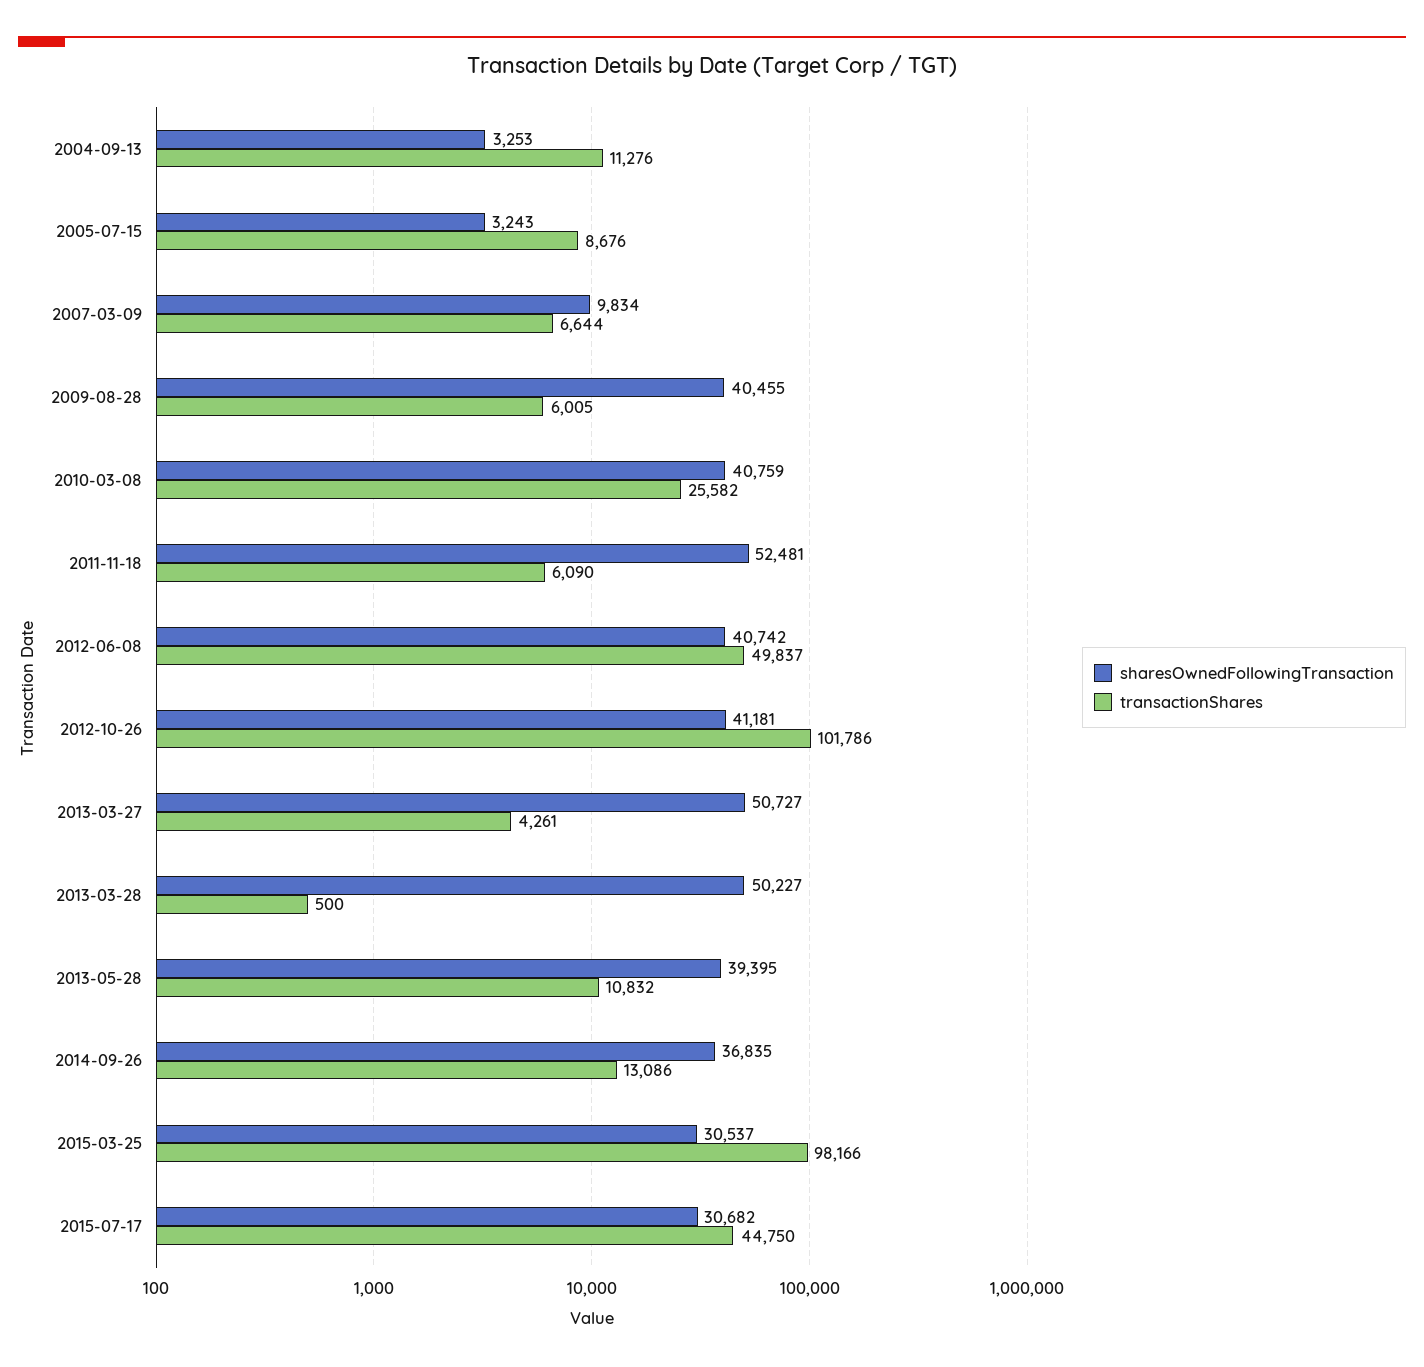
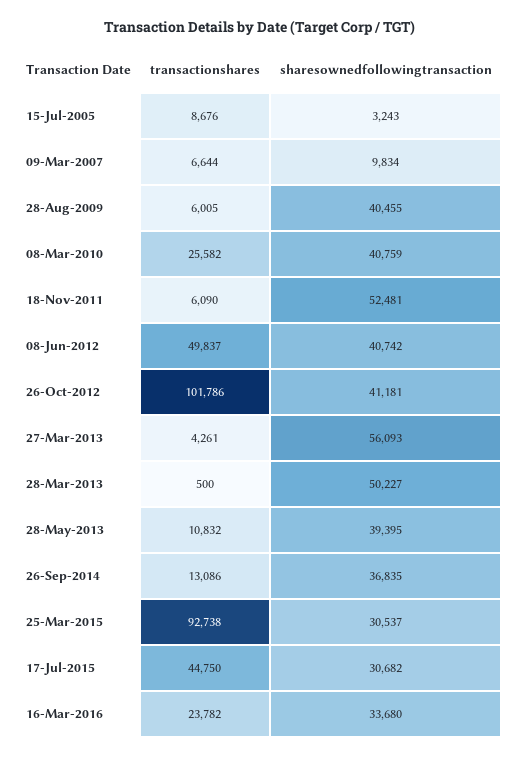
sharesOwnedFollowingTransaction, 2004-09-13: 3253 -> none
transactionShares, 2004-09-13: 11276 -> none
sharesOwnedFollowingTransaction, 2013-03-27: 50727 -> 56093
transactionShares, 2015-03-25: 98166 -> 92738
transactionShares, 16-Mar-2016: none -> 23782
sharesOwnedFollowingTransaction, 16-Mar-2016: none -> 33680

